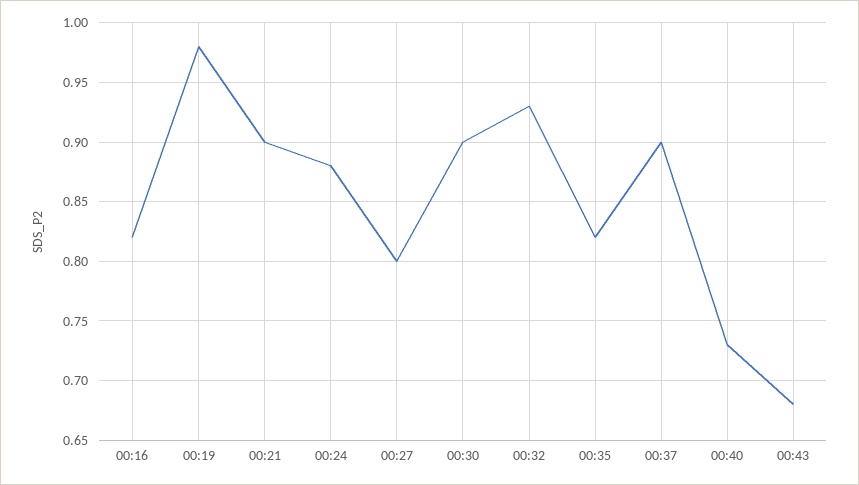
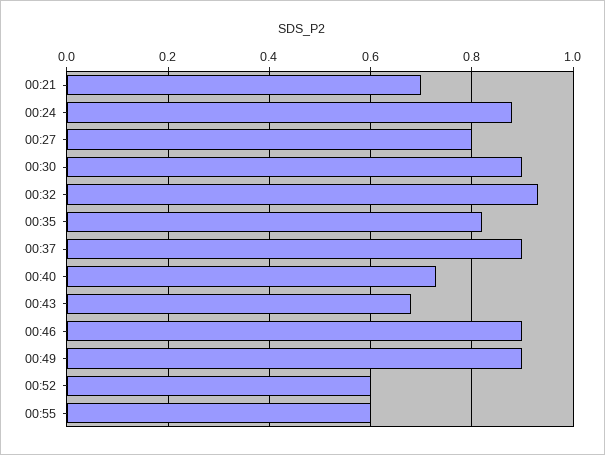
00:16: 0.82 -> none
00:19: 0.98 -> none
00:21: 0.9 -> 0.7
00:46: none -> 0.9
00:49: none -> 0.9
00:52: none -> 0.6
00:55: none -> 0.6

